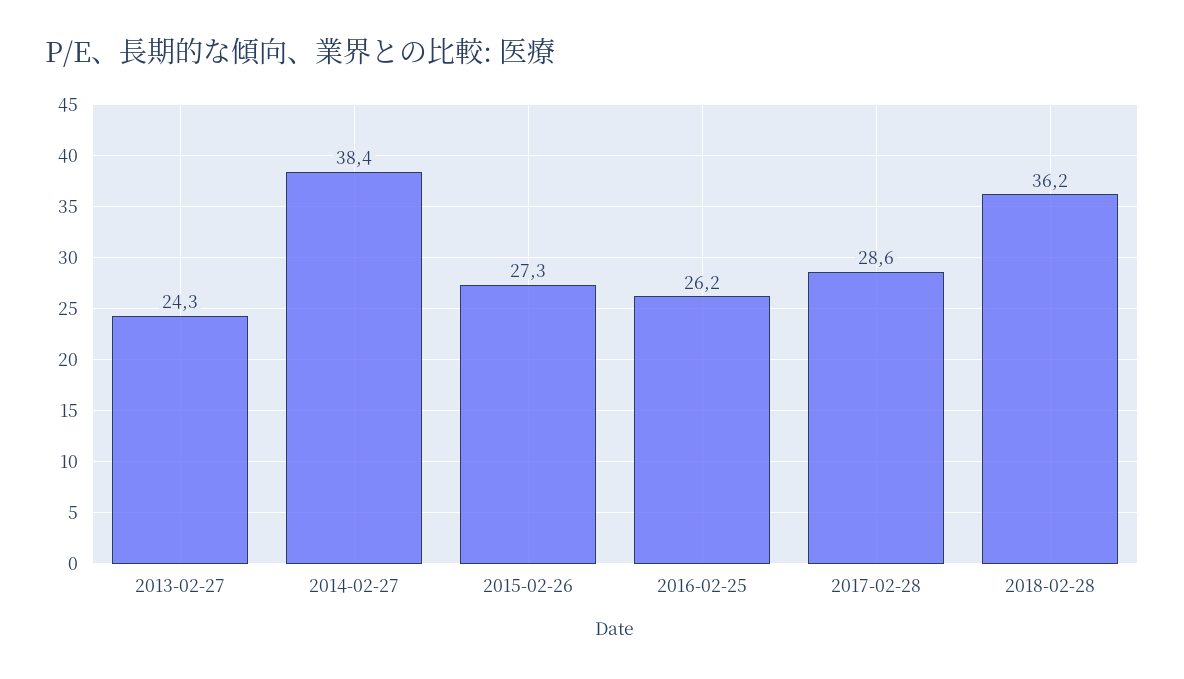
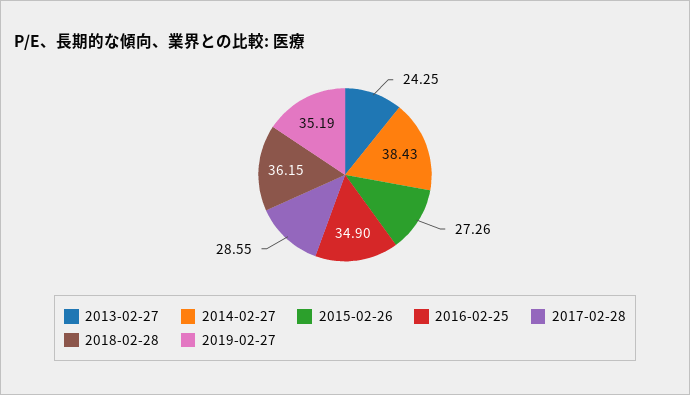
2016-02-25: 26.2 -> 34.9
2019-02-27: none -> 35.19

